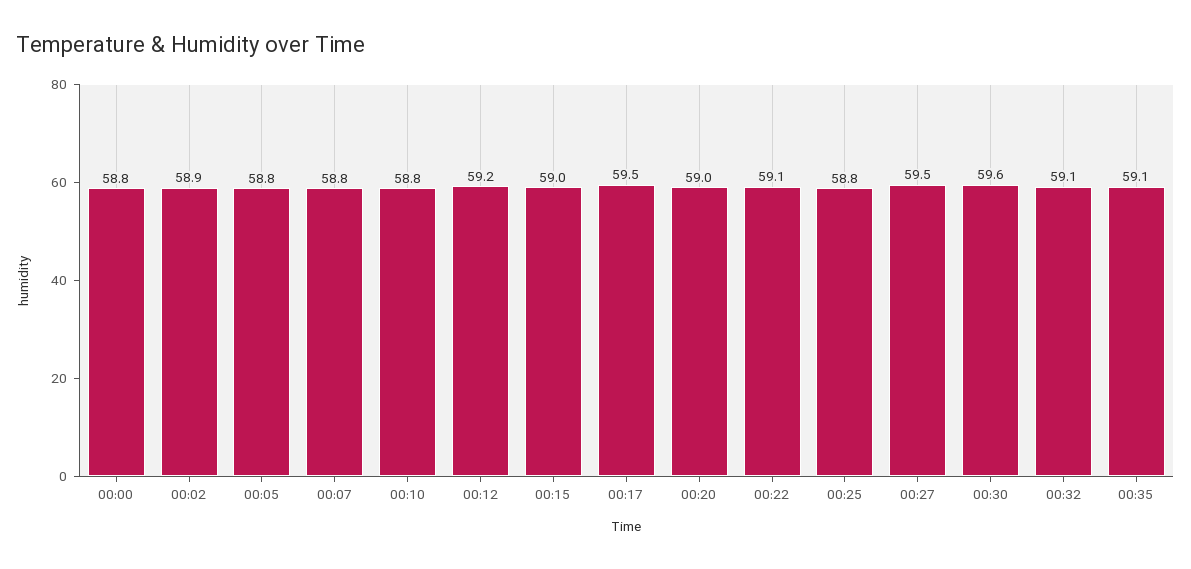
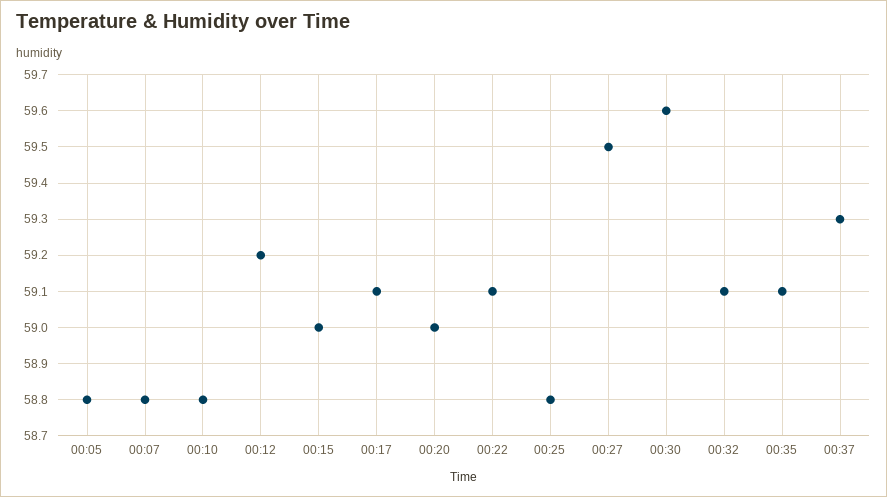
00:00: 58.8 -> none
00:02: 58.9 -> none
00:17: 59.5 -> 59.1
00:37: none -> 59.3

